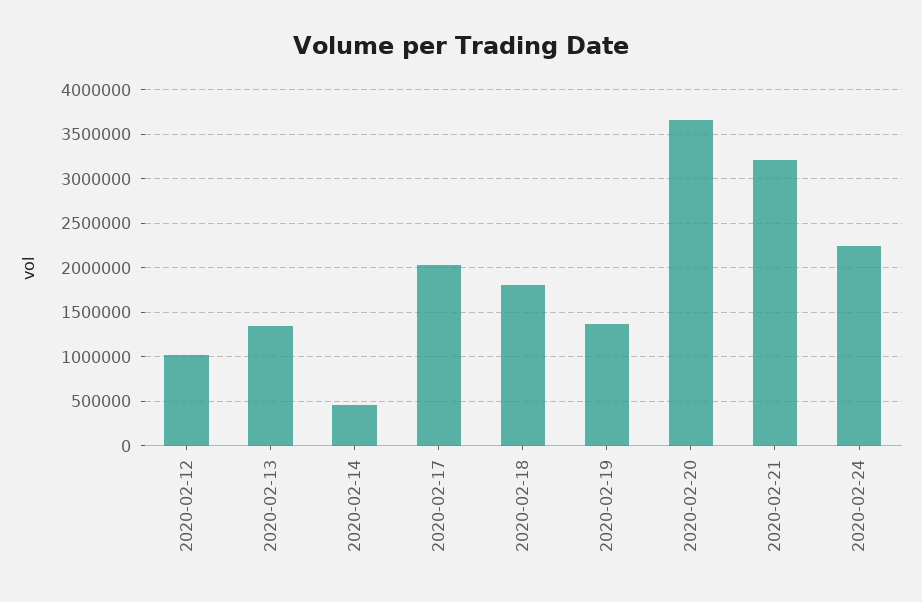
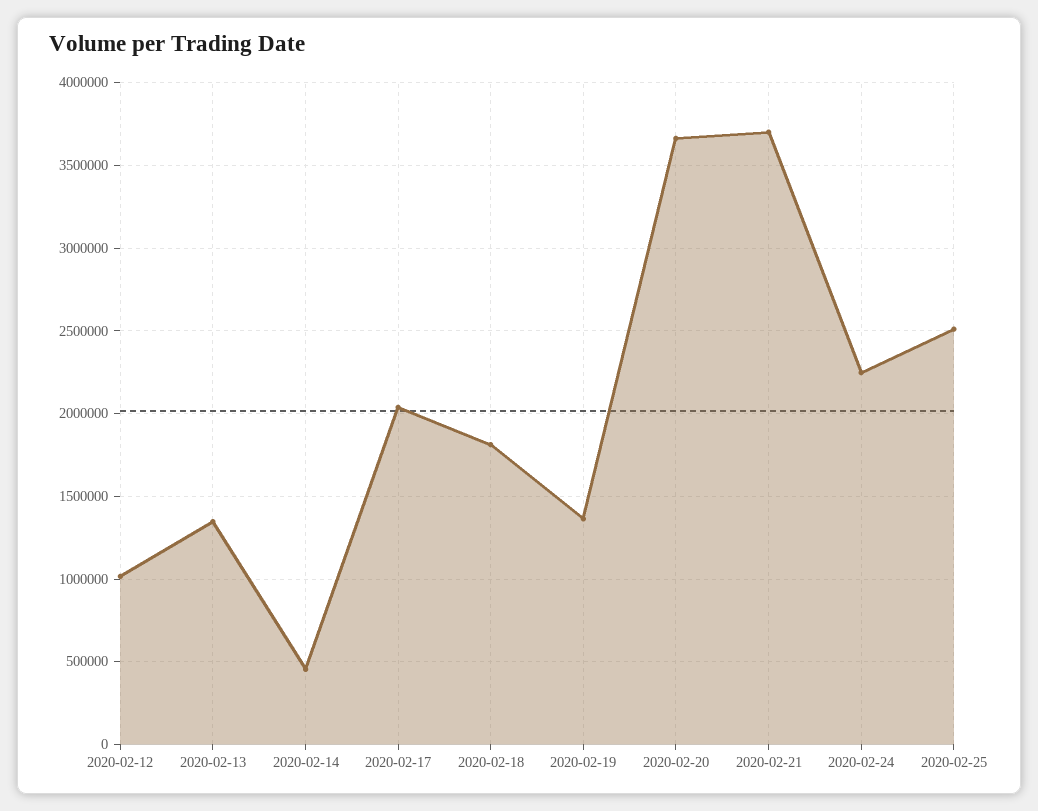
2020-02-21: 3200000 -> 3700000
2020-02-25: none -> 2500000

